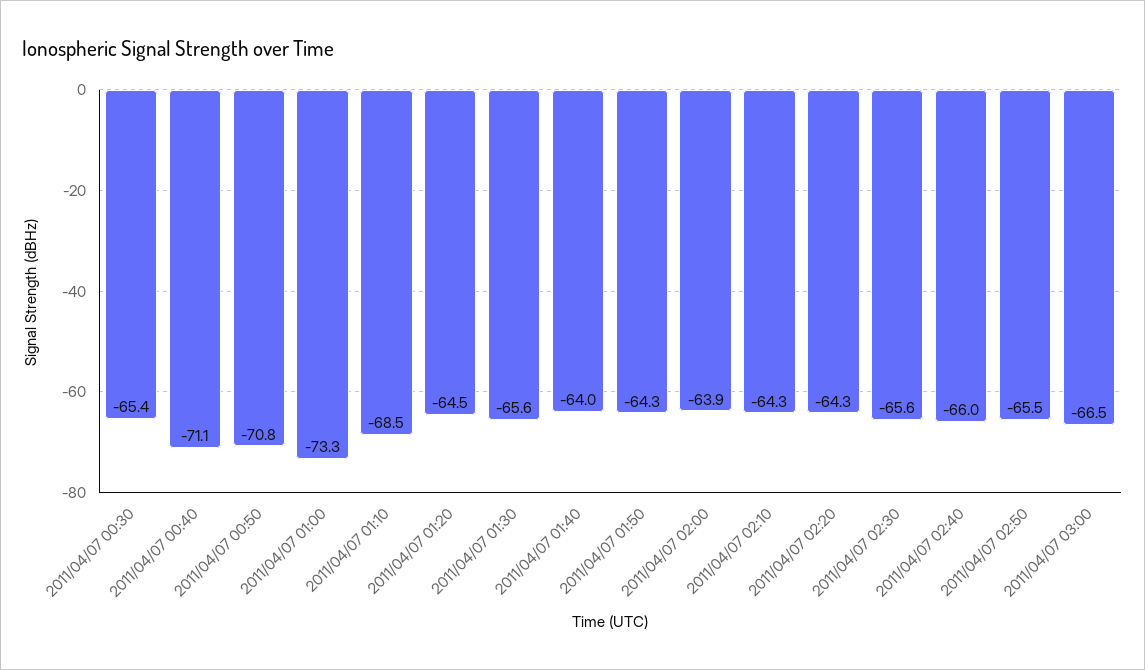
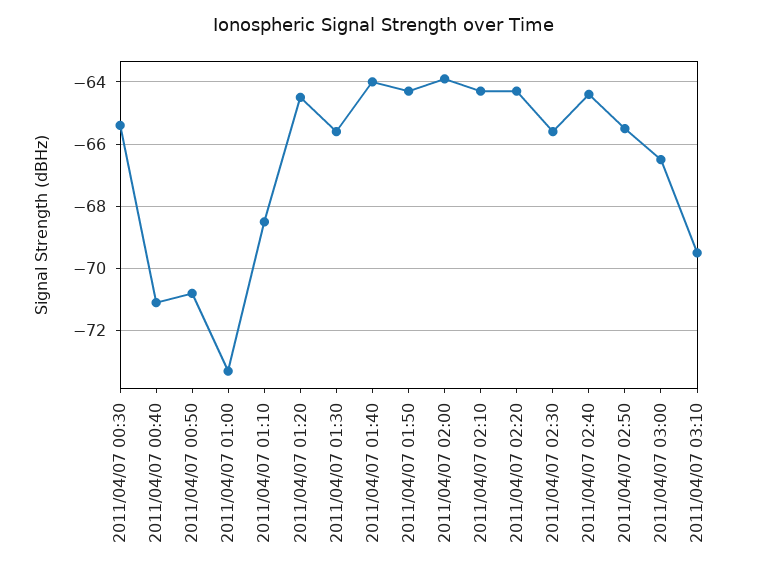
2011/04/07 02:40: -66 -> -64.5
2011/04/07 03:10: none -> -69.5

